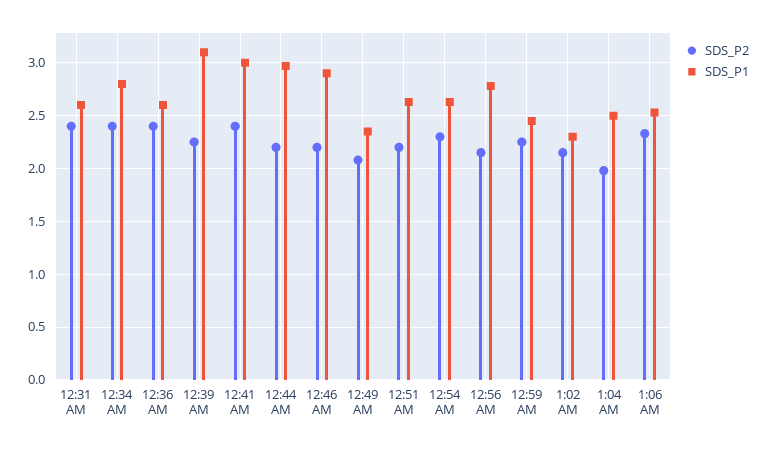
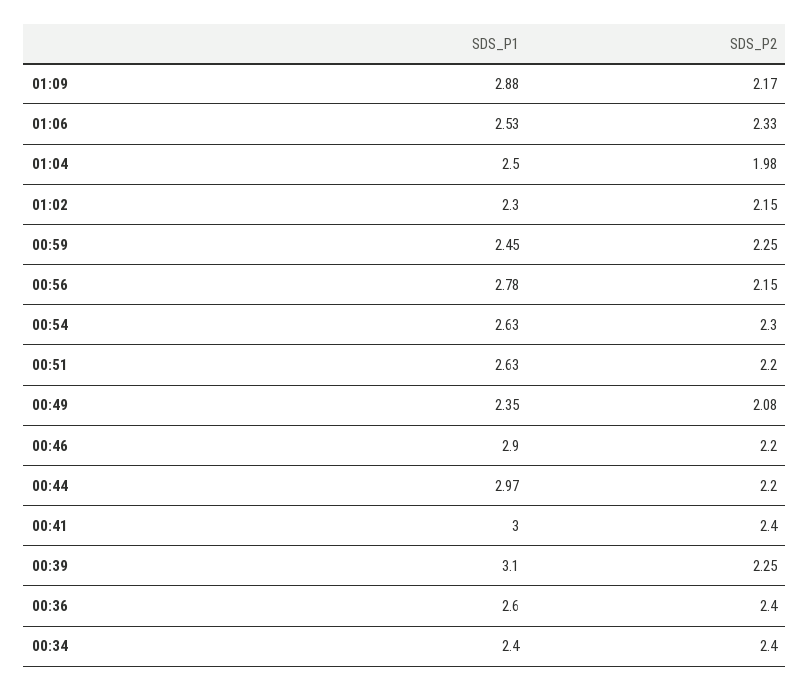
SDS_P2, 12:31 AM: 2.4 -> none
SDS_P1, 12:31 AM: 2.6 -> none
SDS_P1, 12:34 AM: 2.8 -> 2.4
SDS_P1, 01:09: none -> 2.88
SDS_P2, 01:09: none -> 2.17

